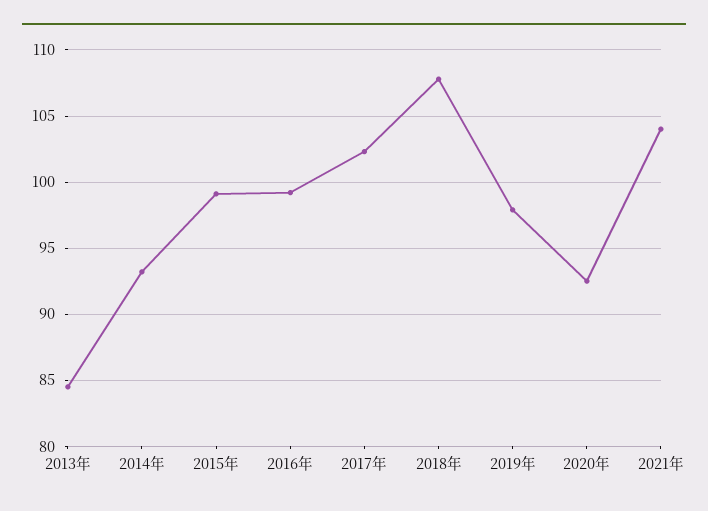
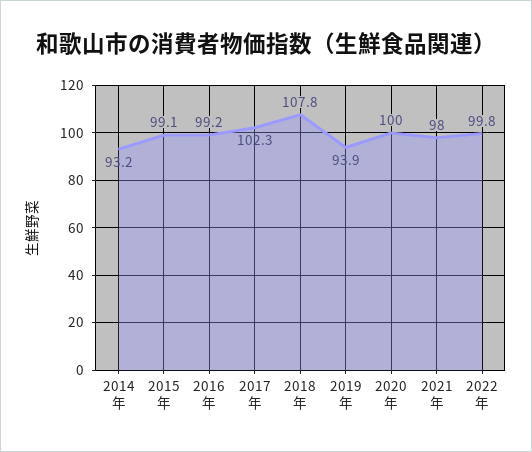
2013年: 84.5 -> none
2019年: 98 -> 93.9
2020年: 92.5 -> 100
2021年: 104 -> 98
2022年: none -> 99.8

